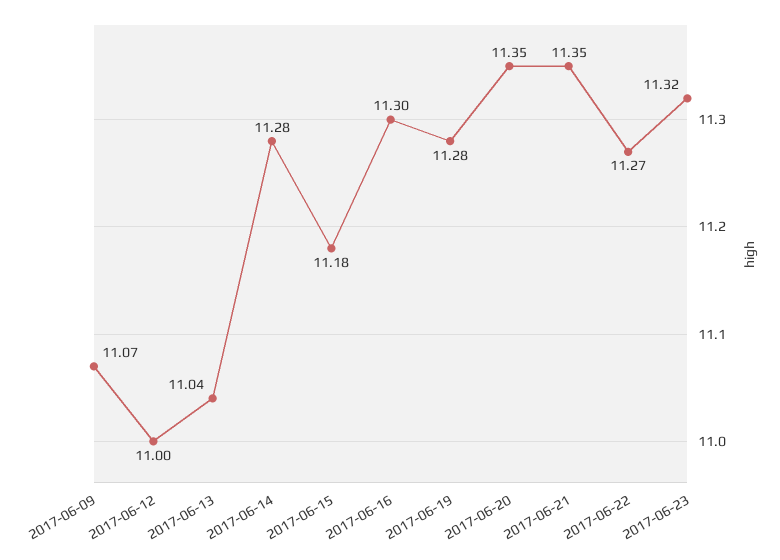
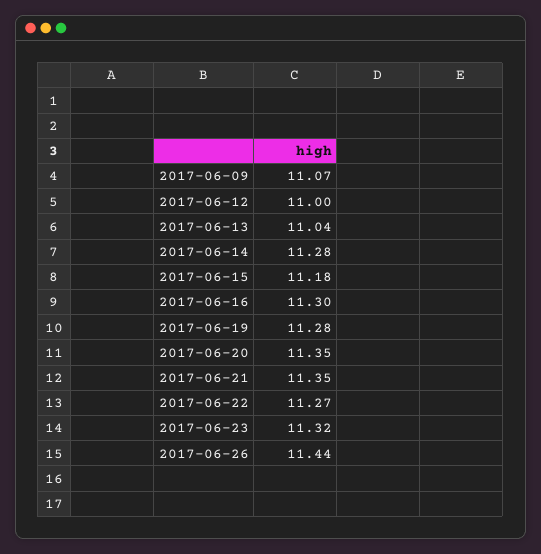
2017-06-26: none -> 11.44

